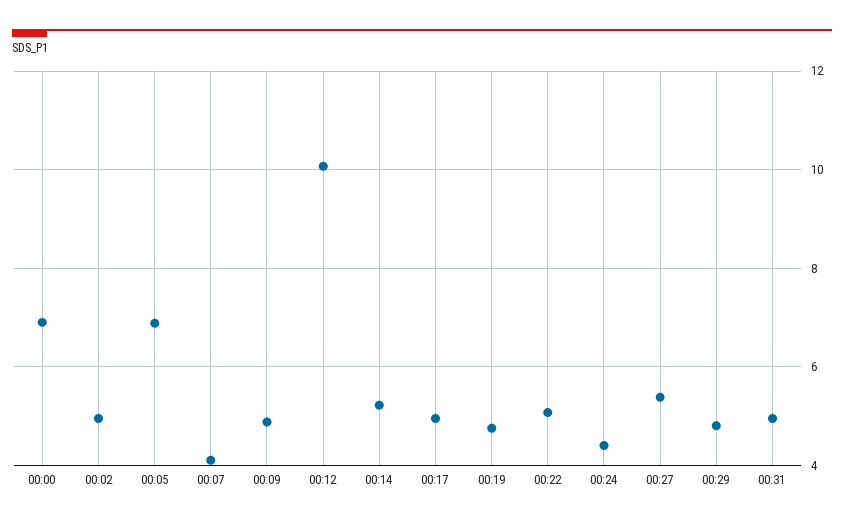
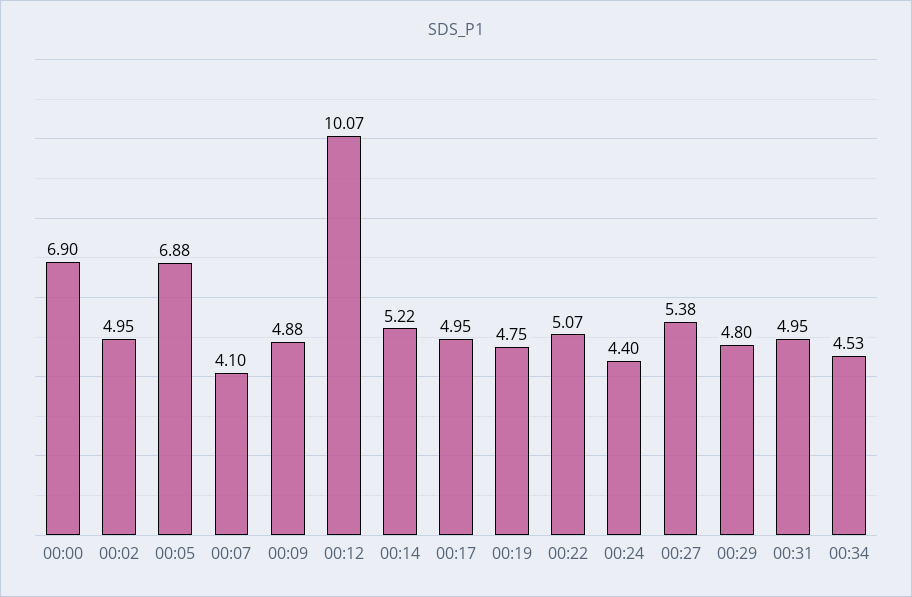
00:34: none -> 4.53

